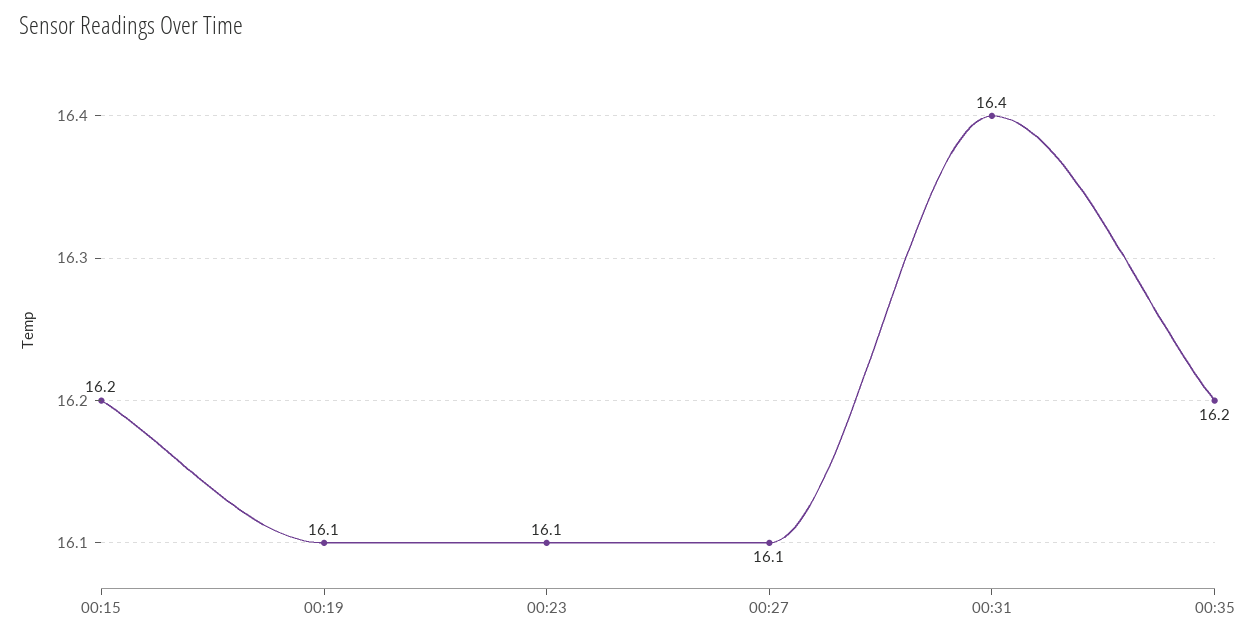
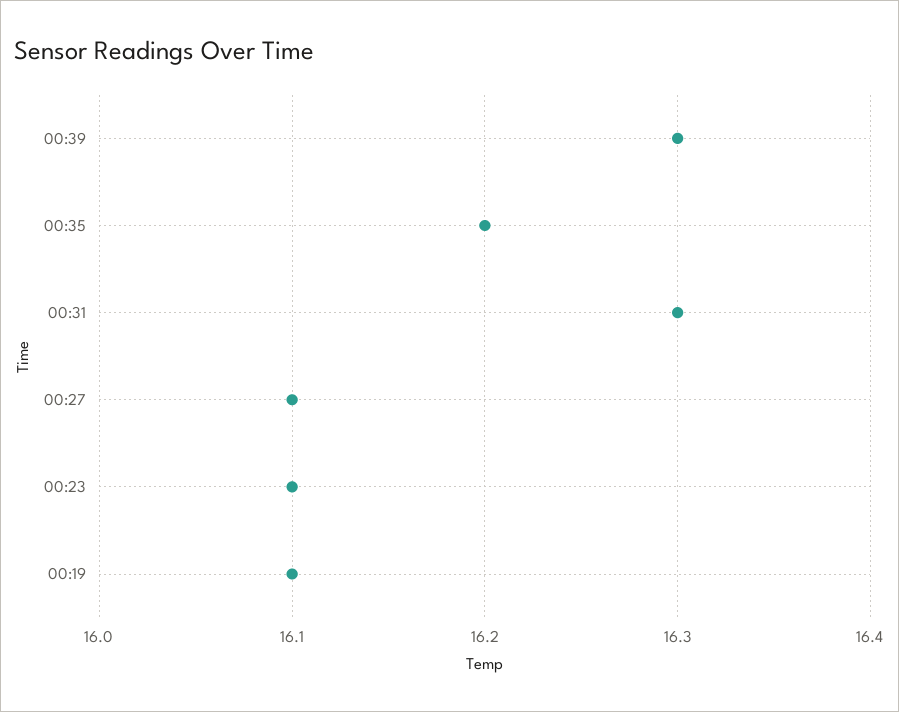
00:15: 16.2 -> none
00:31: 16.4 -> 16.3
00:39: none -> 16.3

